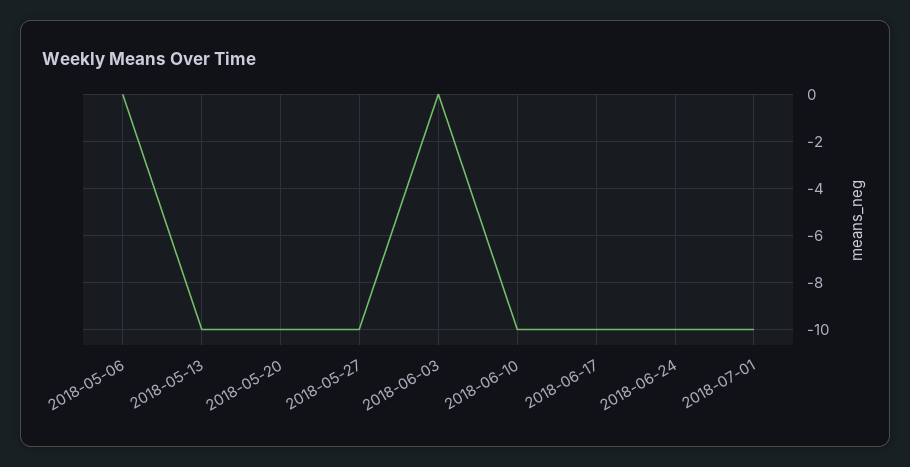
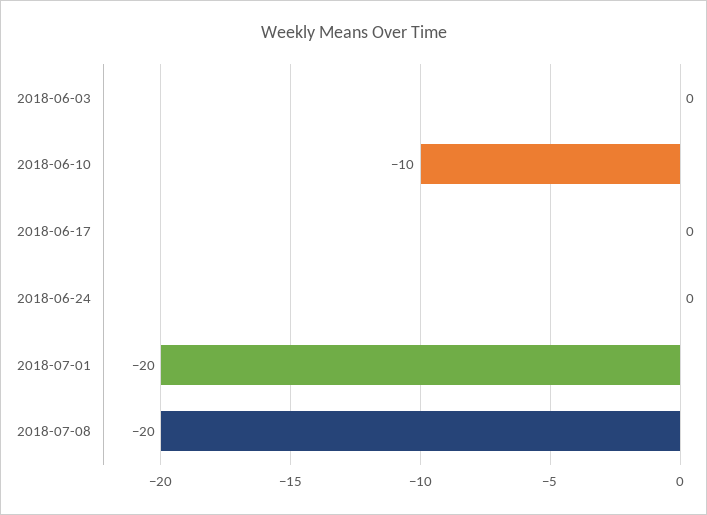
2018-05-06: 0 -> none
2018-05-13: -10 -> none
2018-05-20: -10 -> none
2018-05-27: -10 -> none
2018-06-17: -10 -> 0
2018-06-24: -10 -> 0
2018-07-01: -10 -> -20
2018-07-08: none -> -20

